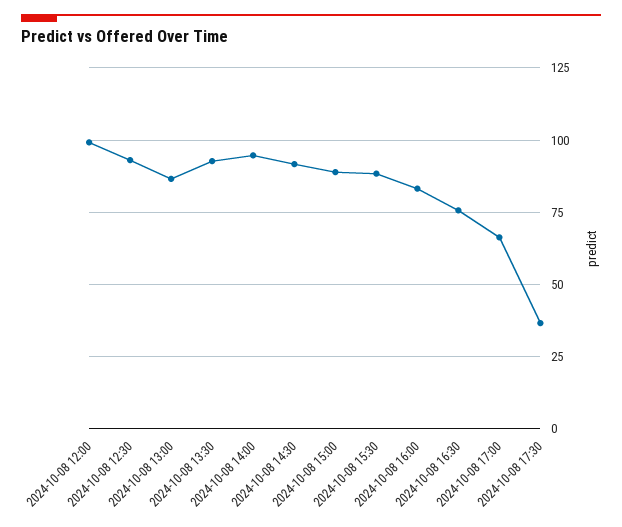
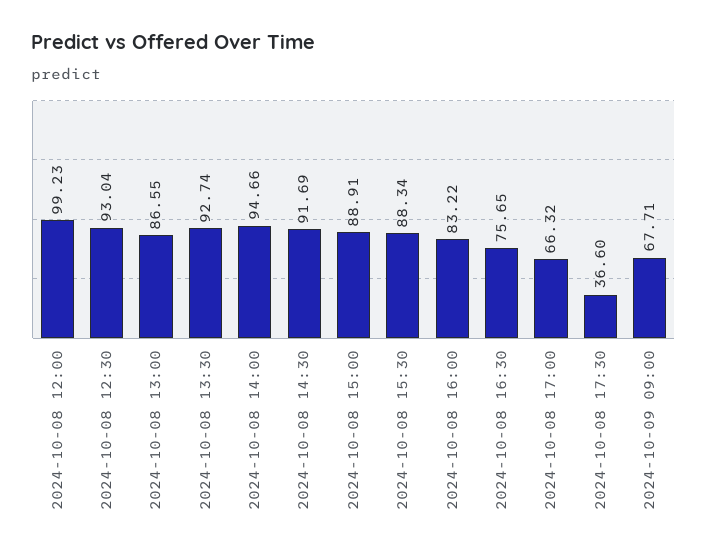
2024-10-09 09:00: none -> 67.71

